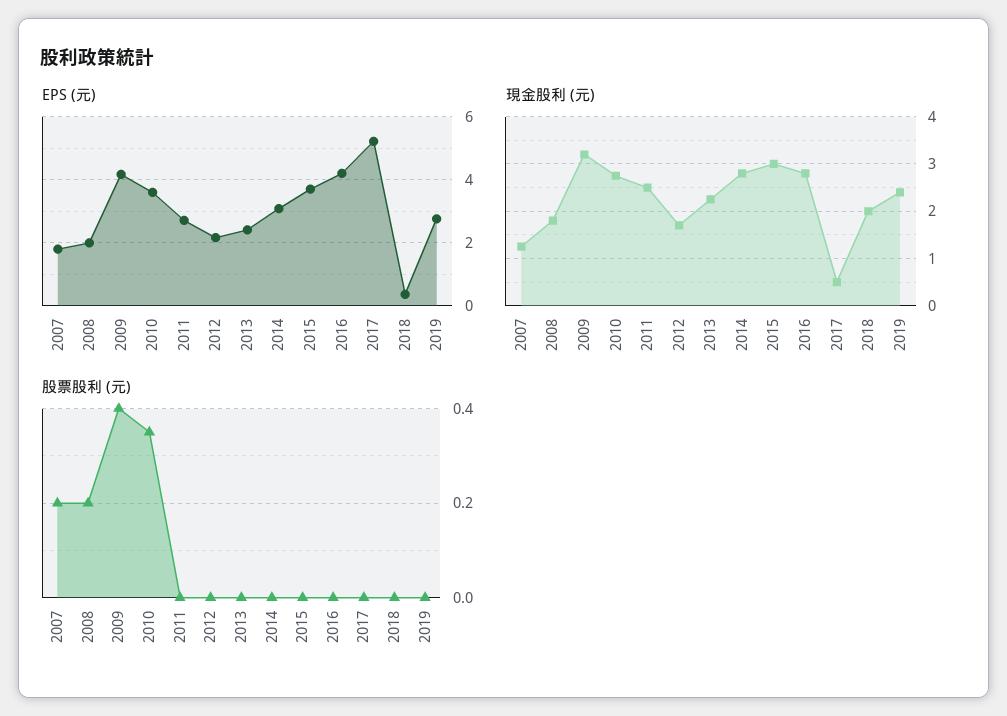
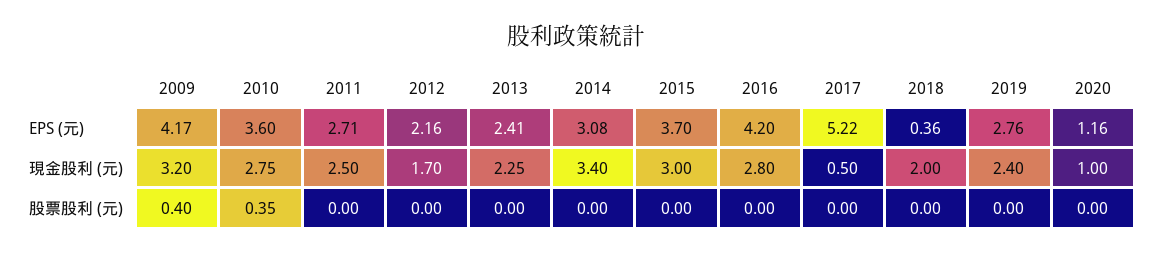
EPS (元), 2007: 1.8 -> none
EPS (元), 2008: 2 -> none
現金股利 (元), 2007: 1.2 -> none
現金股利 (元), 2008: 1.8 -> none
現金股利 (元), 2014: 2.8 -> 3.4
股票股利 (元), 2007: 0.2 -> none
股票股利 (元), 2008: 0.2 -> none
EPS (元), 2020: none -> 1.16
現金股利 (元), 2020: none -> 1
股票股利 (元), 2020: none -> 0

